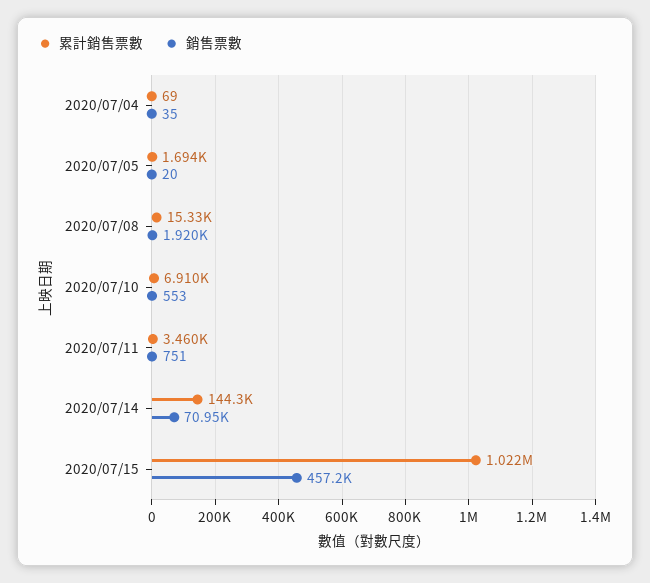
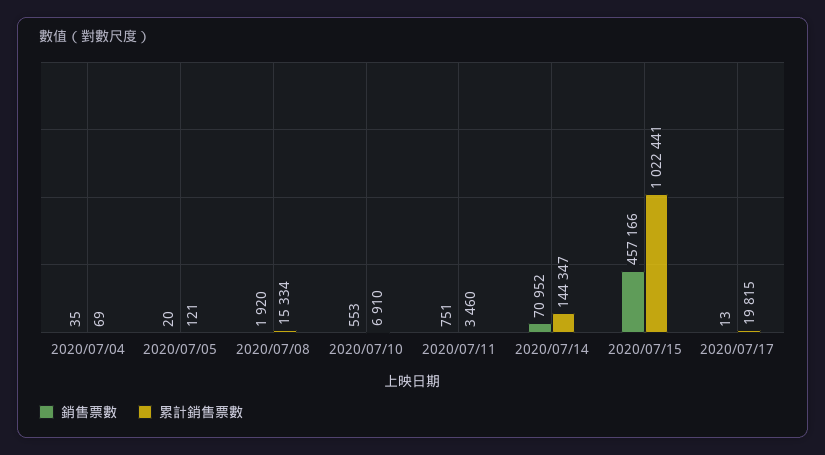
累計銷售票數, 2020/07/05: 1694 -> 121
銷售票數, 2020/07/17: none -> 13
累計銷售票數, 2020/07/17: none -> 19815

